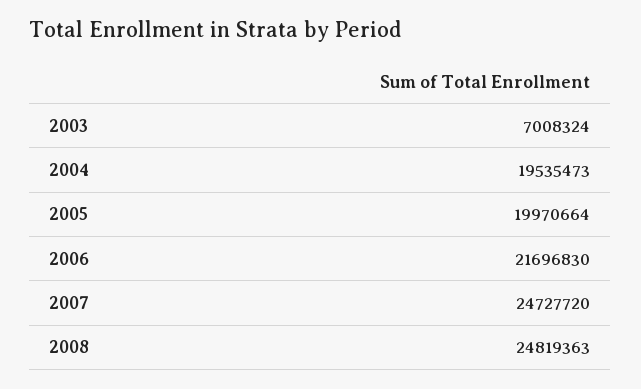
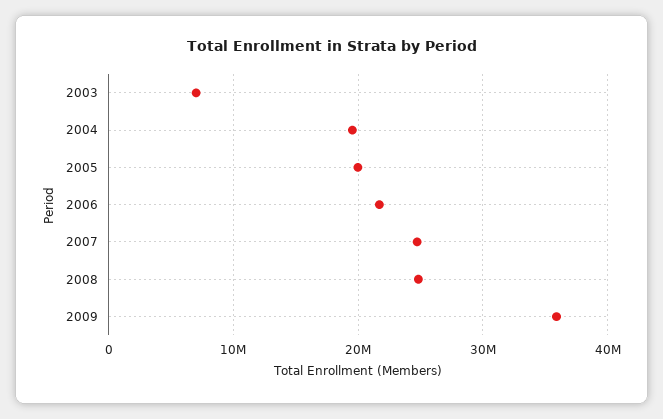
2009: none -> 36000000

